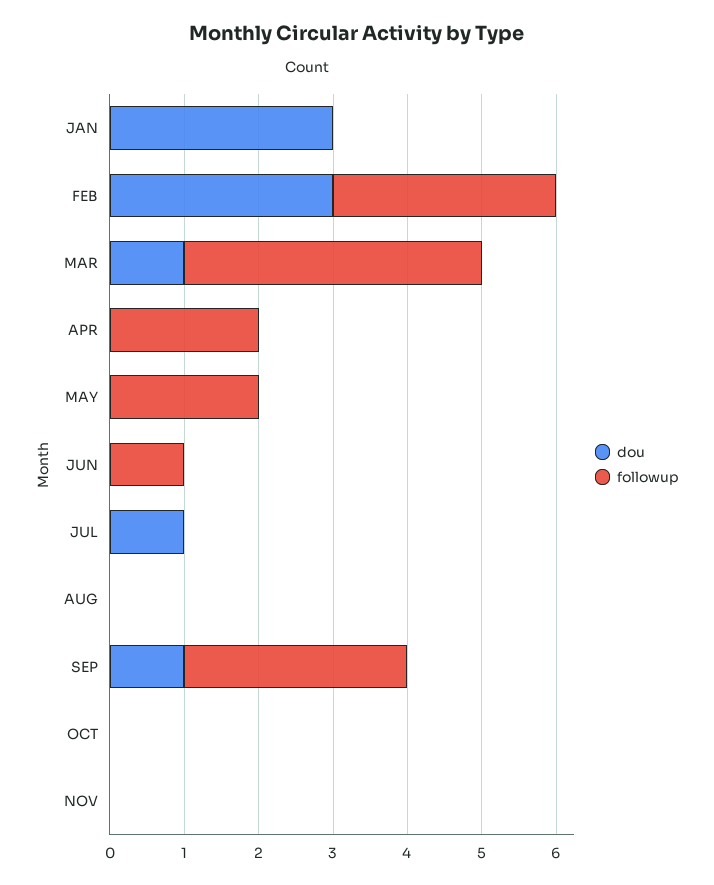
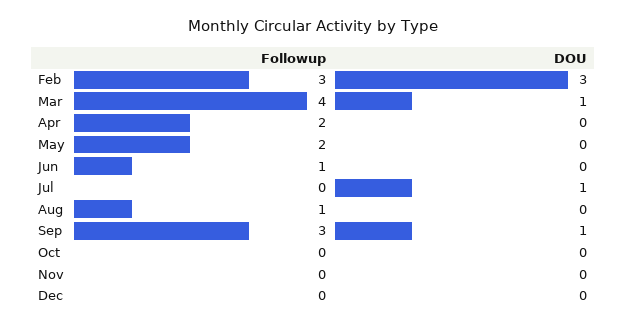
dou, JAN: 3 -> none
followup, JAN: 0 -> none
followup, AUG: 0 -> 1
followup, Dec: none -> 0
dou, Dec: none -> 0

